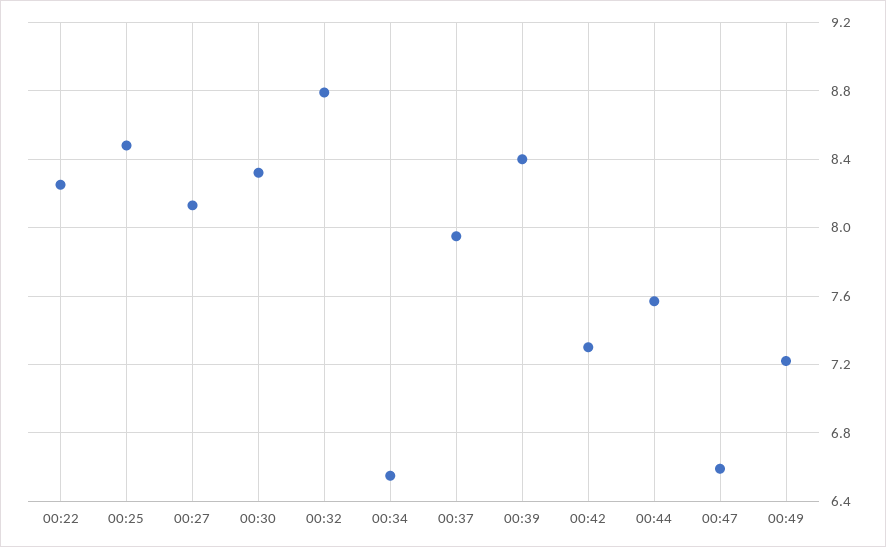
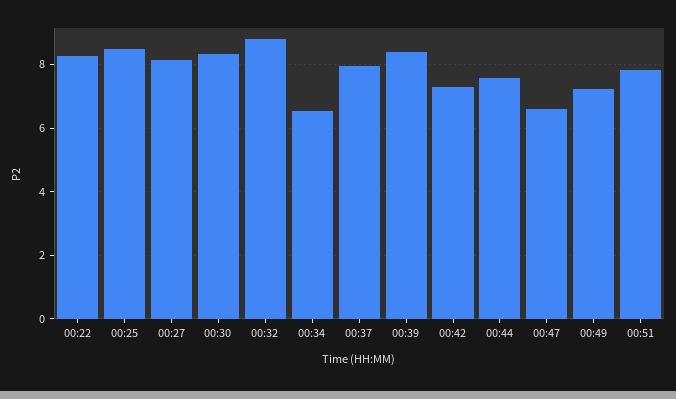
00:51: none -> 7.8

